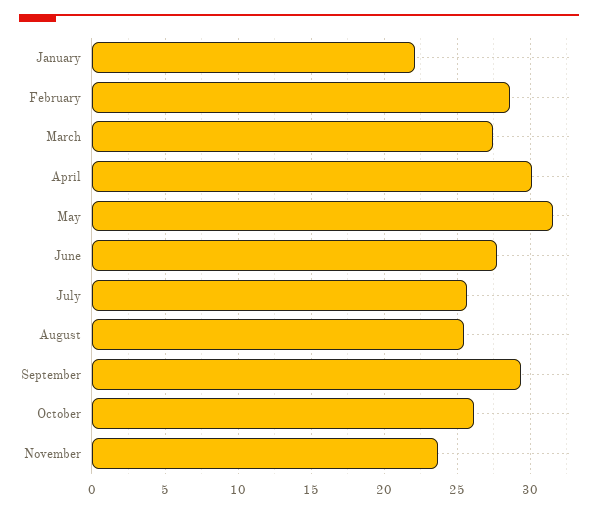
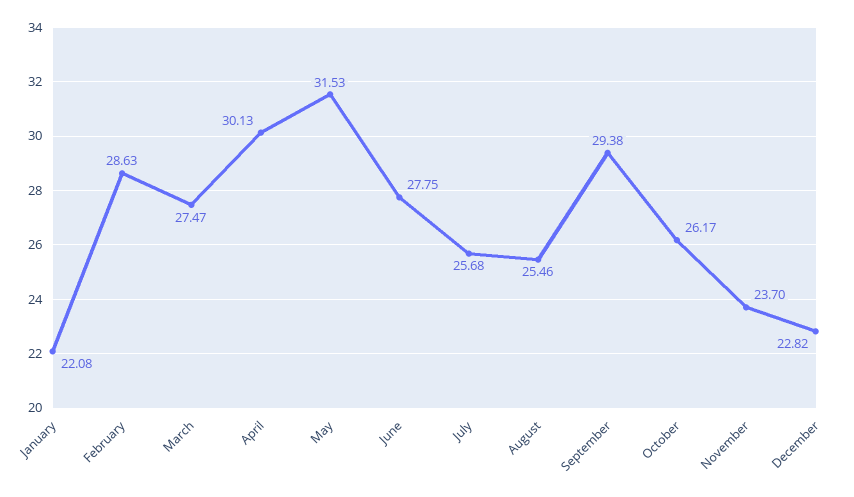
December: none -> 22.82

